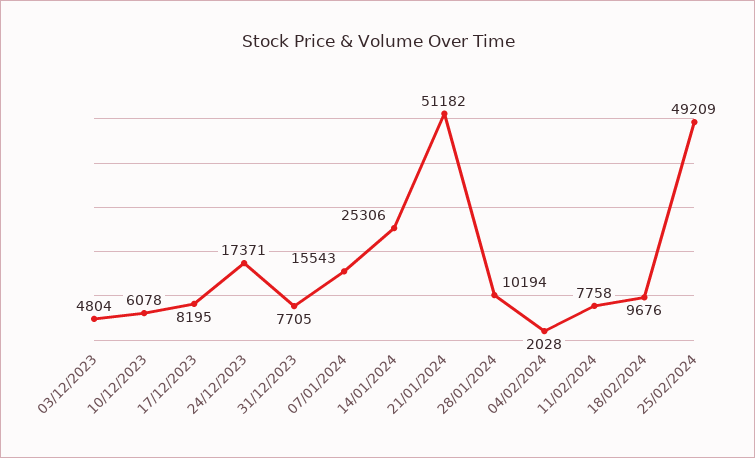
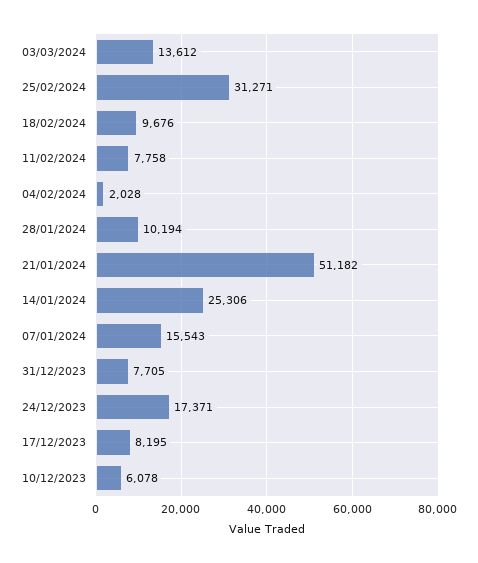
03/12/2023: 4804 -> none
25/02/2024: 49209 -> 31271
03/03/2024: none -> 13612

